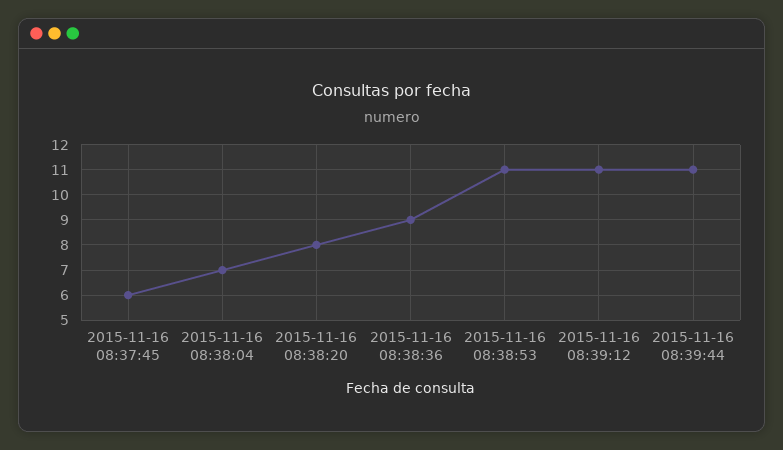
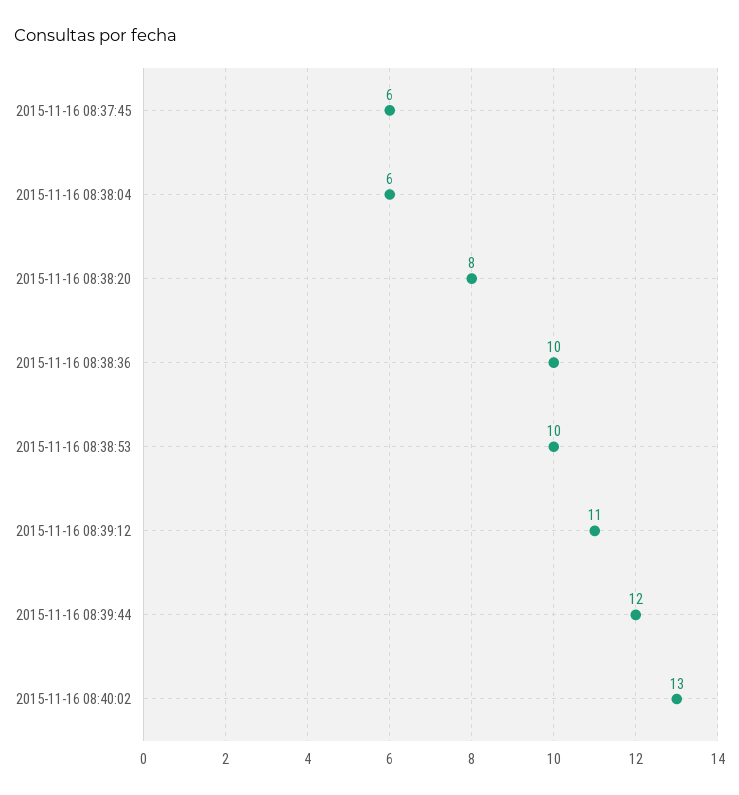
2015-11-16 08:38:04: 7 -> 6
2015-11-16 08:38:36: 9 -> 10
2015-11-16 08:38:53: 11 -> 10
2015-11-16 08:39:44: 11 -> 12
2015-11-16 08:40:02: none -> 13

